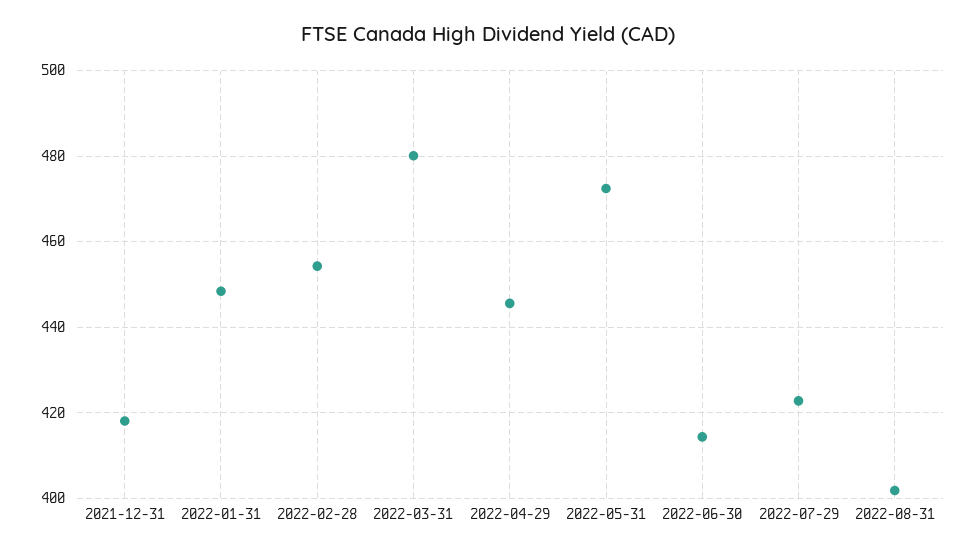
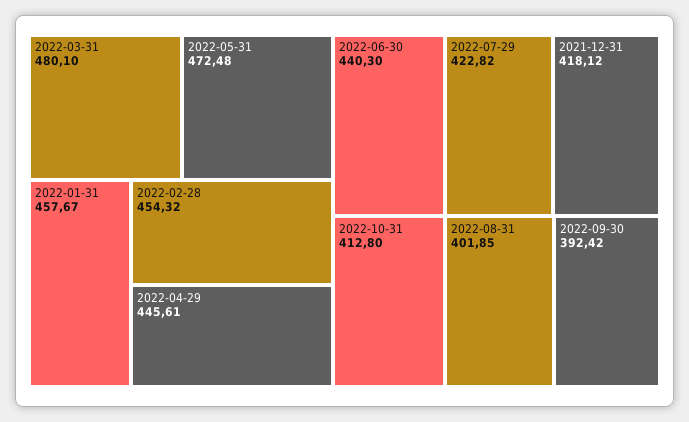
2022-01-31: 448 -> 457.67
2022-06-30: 414 -> 440.3
2022-10-31: none -> 412.8
2022-09-30: none -> 392.42

